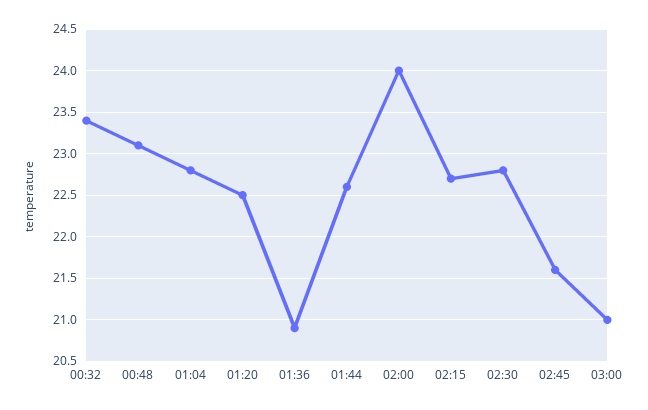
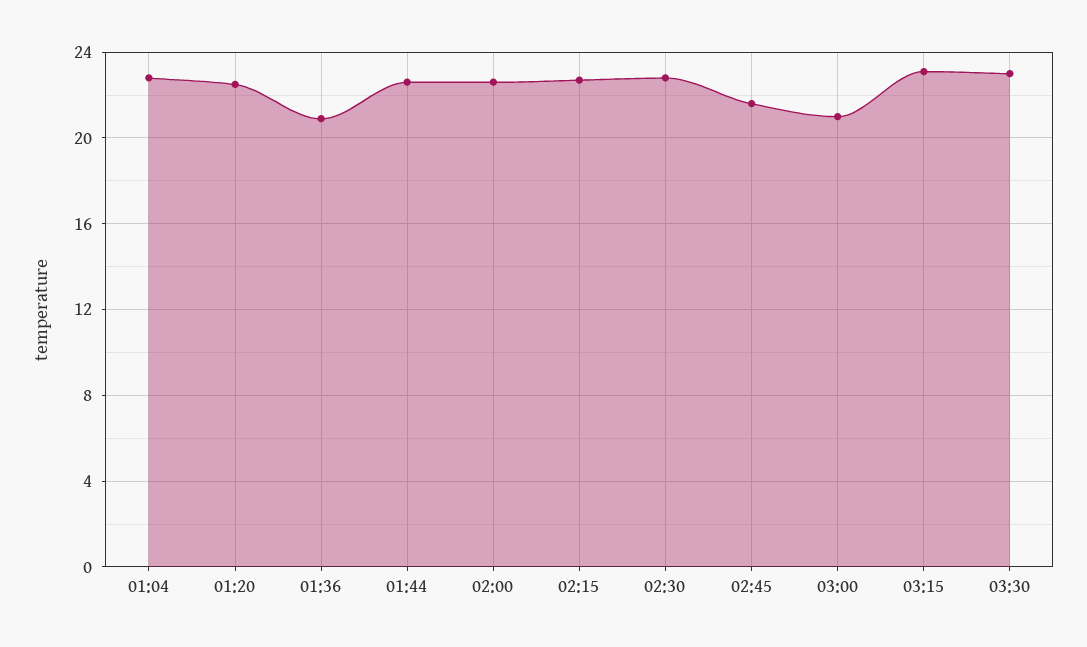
00:32: 23.4 -> none
00:48: 23.1 -> none
02:00: 24 -> 22.5
03:15: none -> 23
03:30: none -> 23

